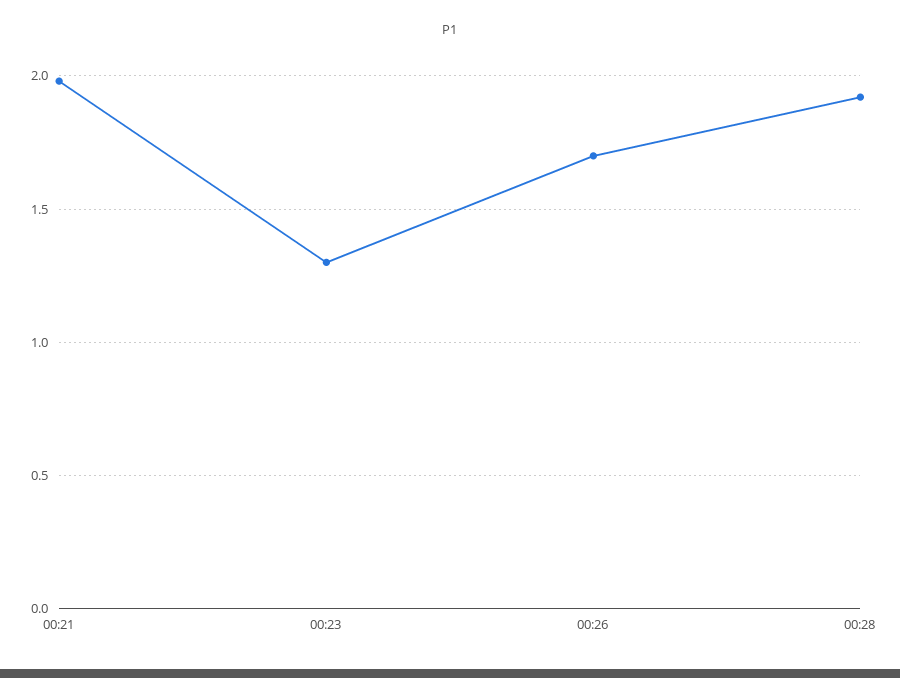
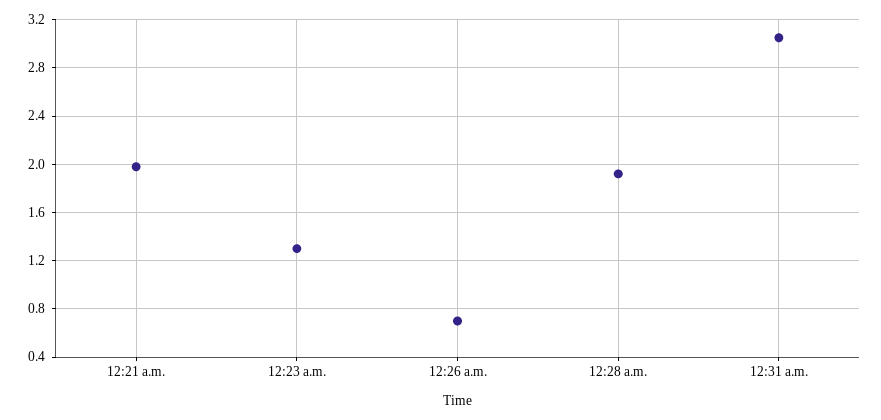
00:26: 1.7 -> 0.7
12:31 a.m.: none -> 3.05

